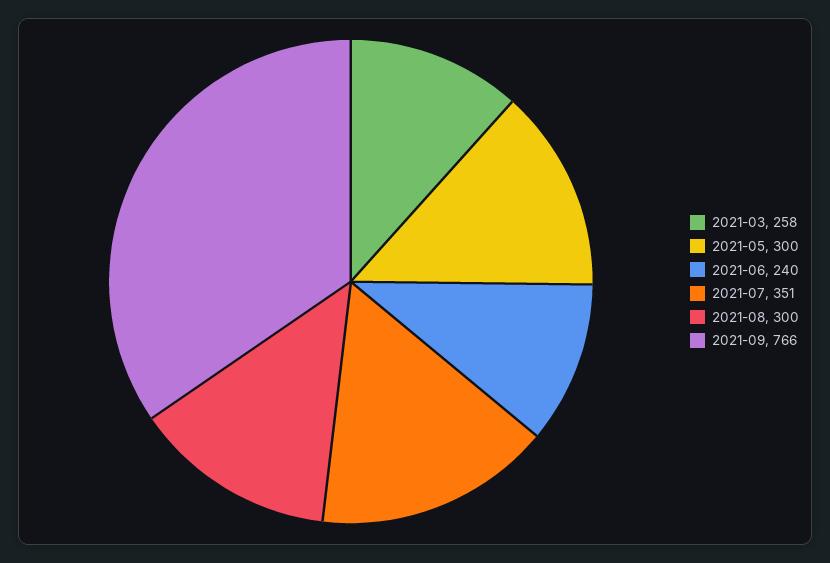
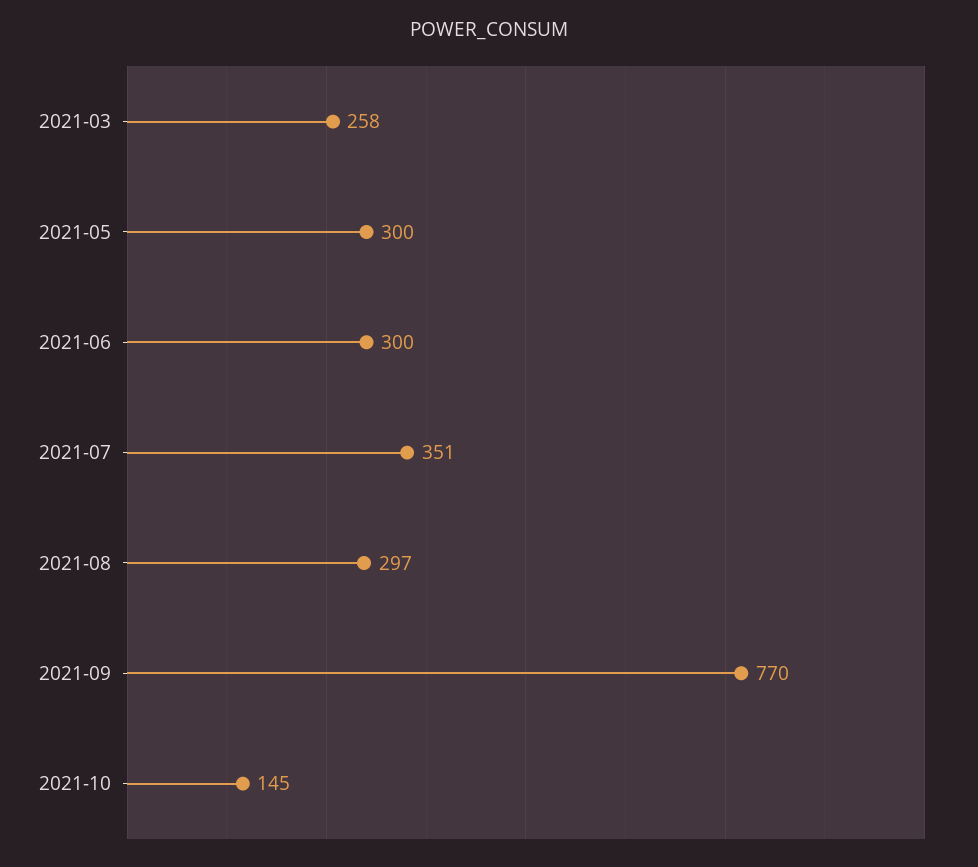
2021-06: 240 -> 300
2021-08: 300 -> 297
2021-09: 766 -> 770
2021-10: none -> 145

